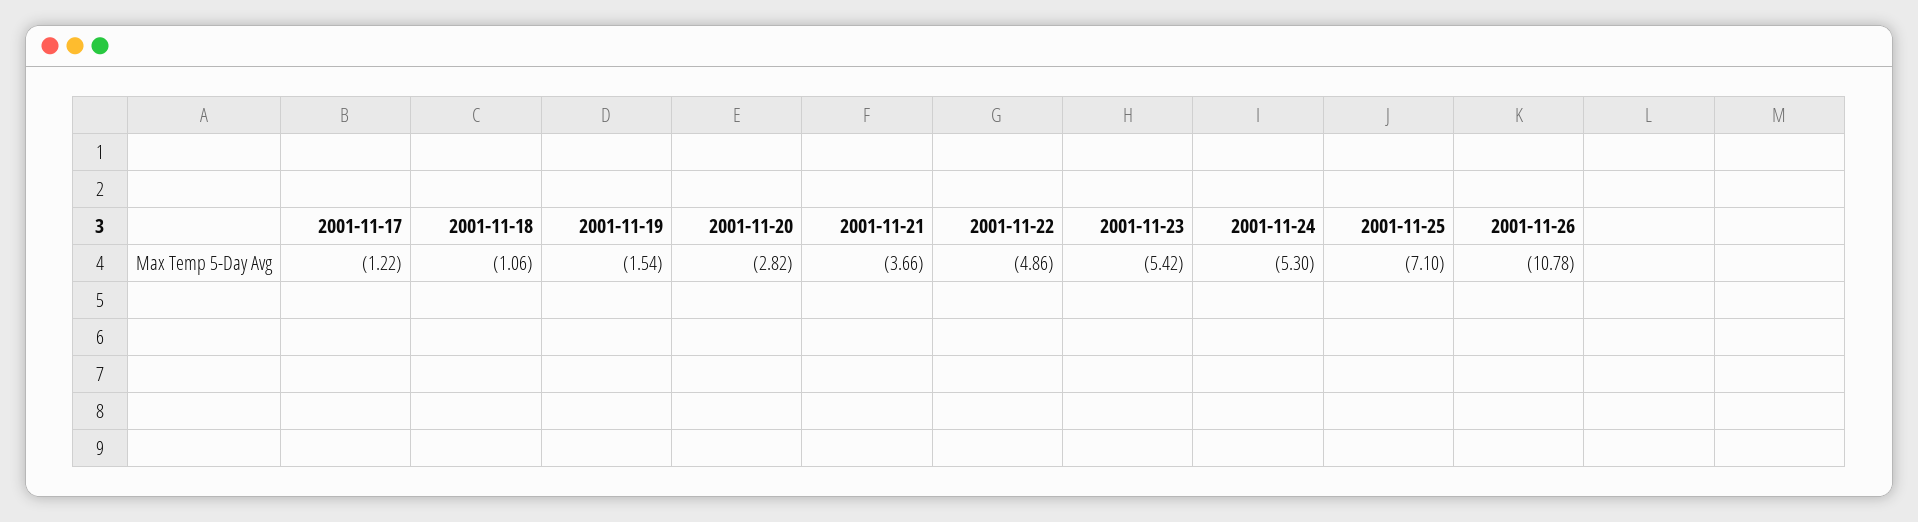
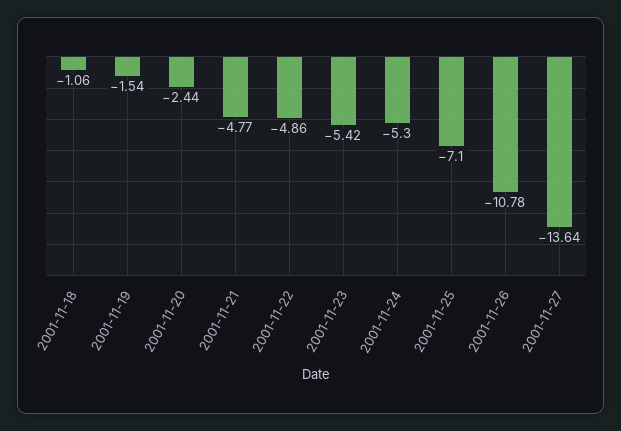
2001-11-17: -1.22 -> none
2001-11-20: -2.82 -> -2.44
2001-11-21: -3.66 -> -4.77
2001-11-27: none -> -13.64

